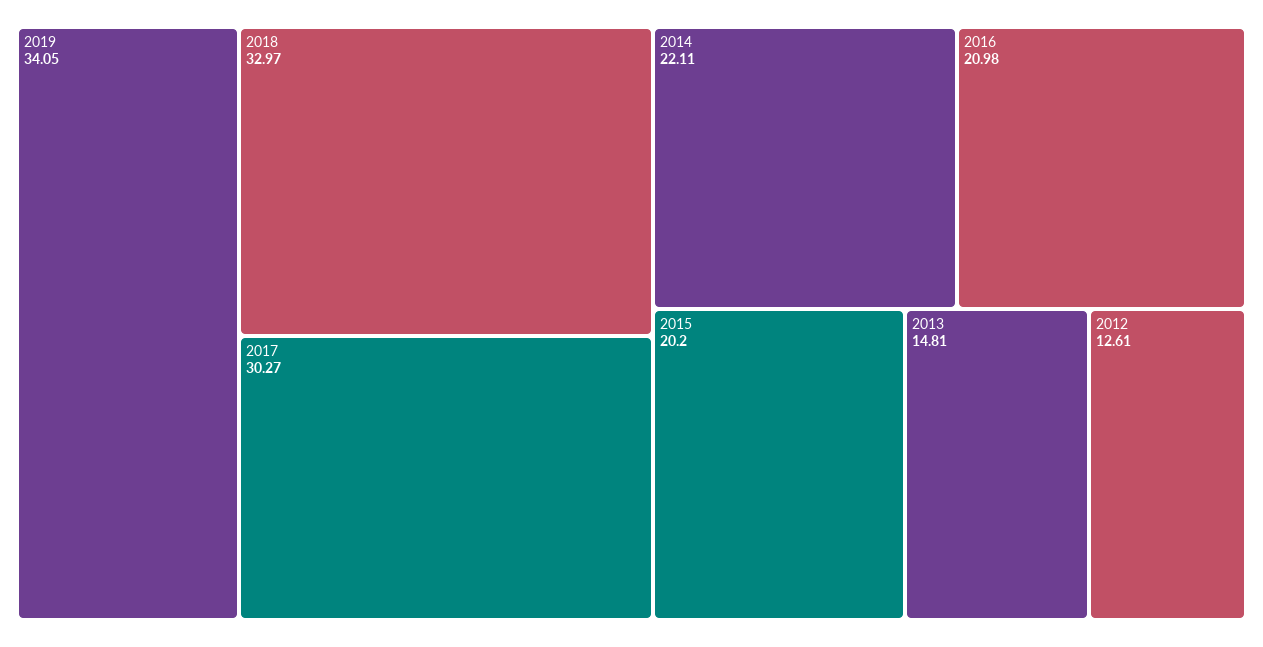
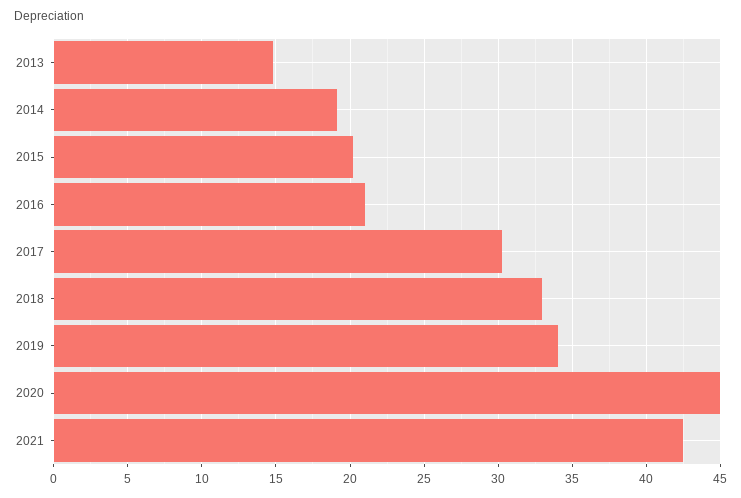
2014: 22.11 -> 19
2012: 12.61 -> none
2020: none -> 45
2021: none -> 42.5

